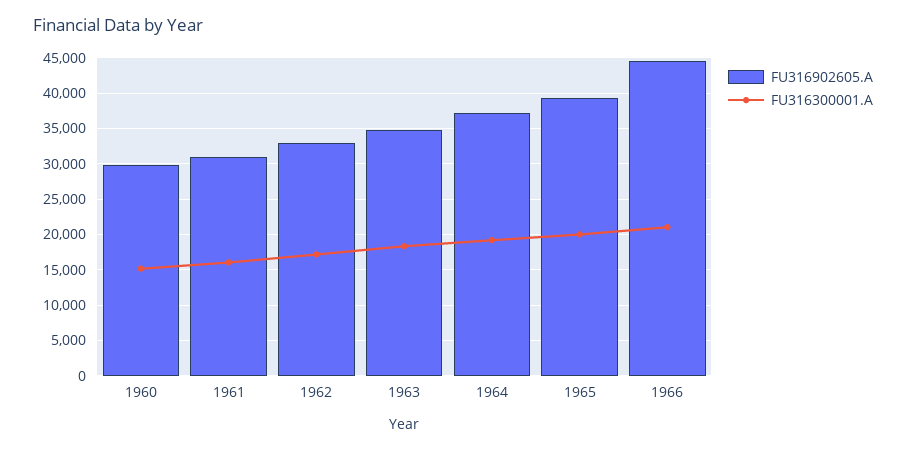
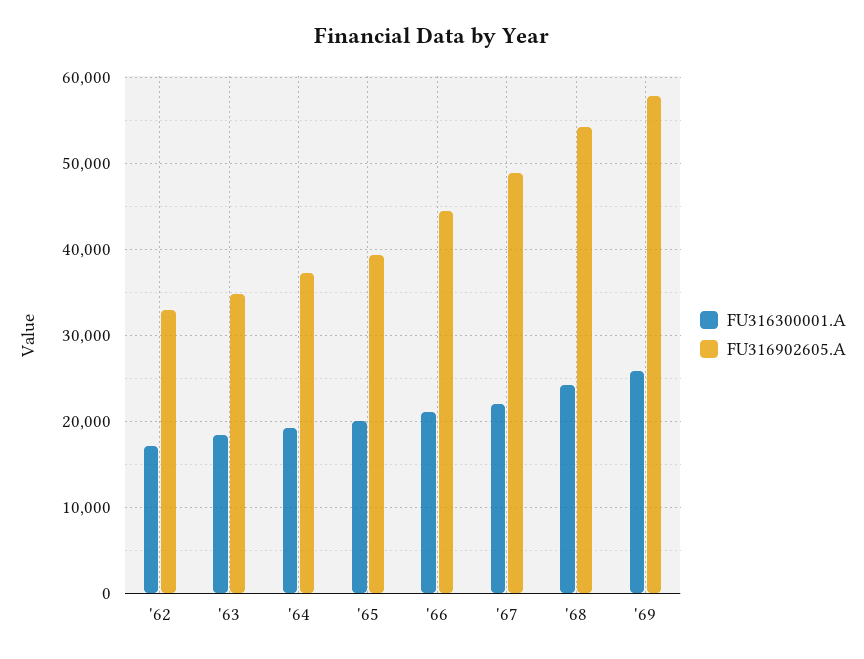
FU316902605.A, 1960: 30000 -> none
FU316300001.A, 1960: 15000 -> none
FU316902605.A, 1961: 31000 -> none
FU316300001.A, 1961: 16000 -> none
FU316300001.A, '67: none -> 22000
FU316902605.A, '67: none -> 49000
FU316300001.A, '68: none -> 24000
FU316902605.A, '68: none -> 54000
FU316300001.A, '69: none -> 26000
FU316902605.A, '69: none -> 58000

